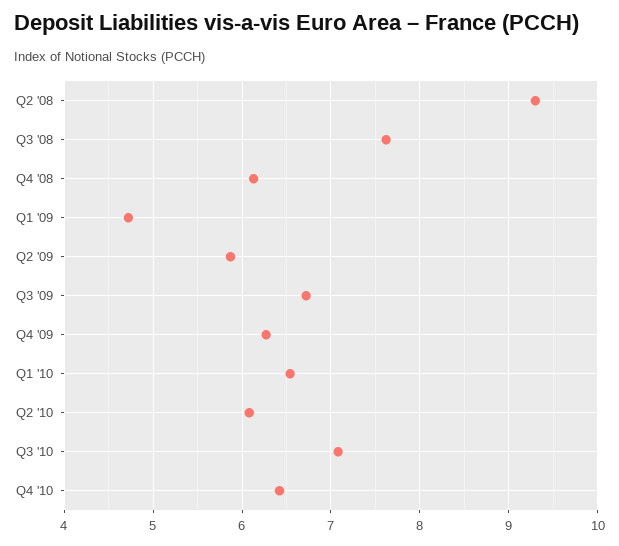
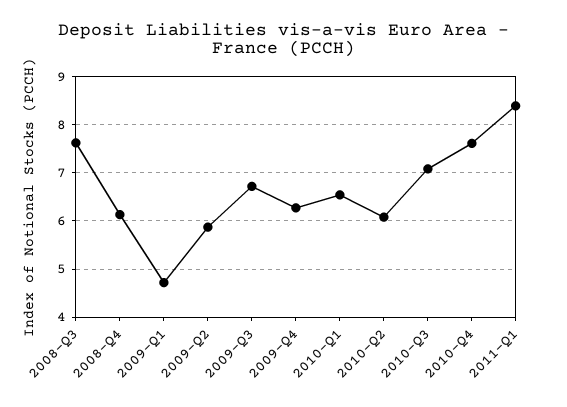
Q2 '08: 9.3 -> none
Q4 '10: 6.4 -> 7.6
2011-Q1: none -> 8.4

